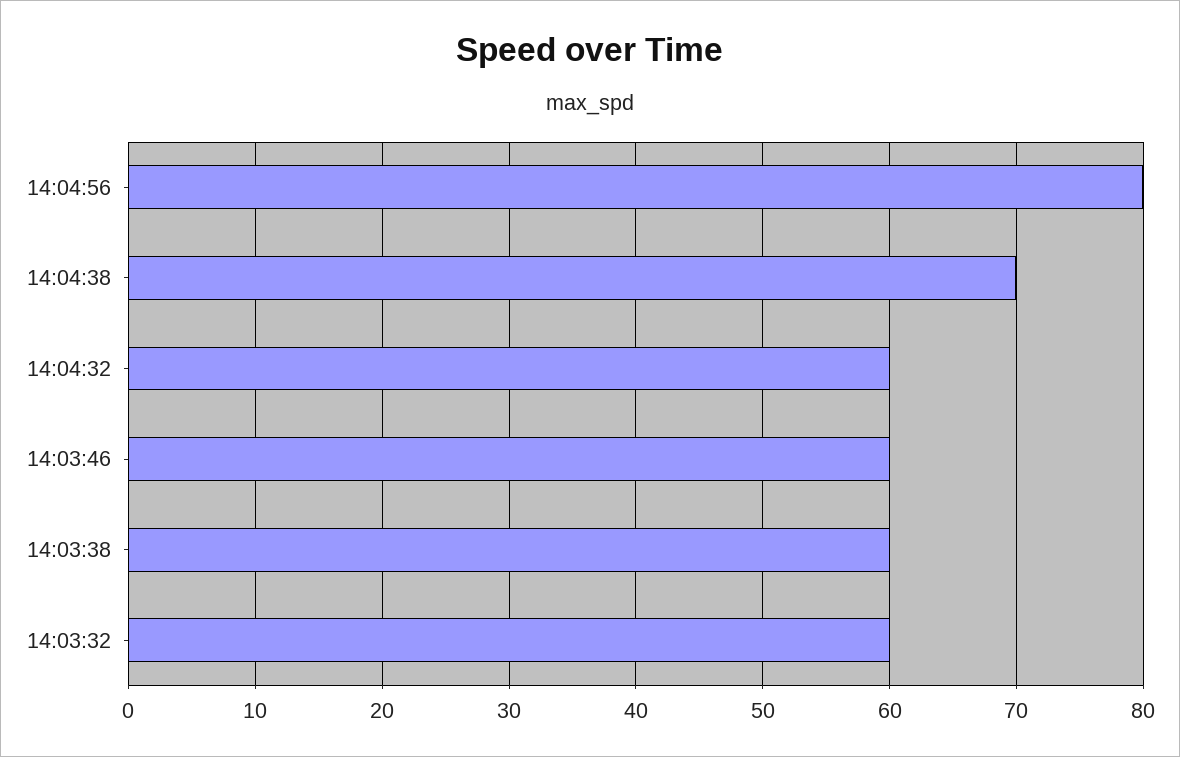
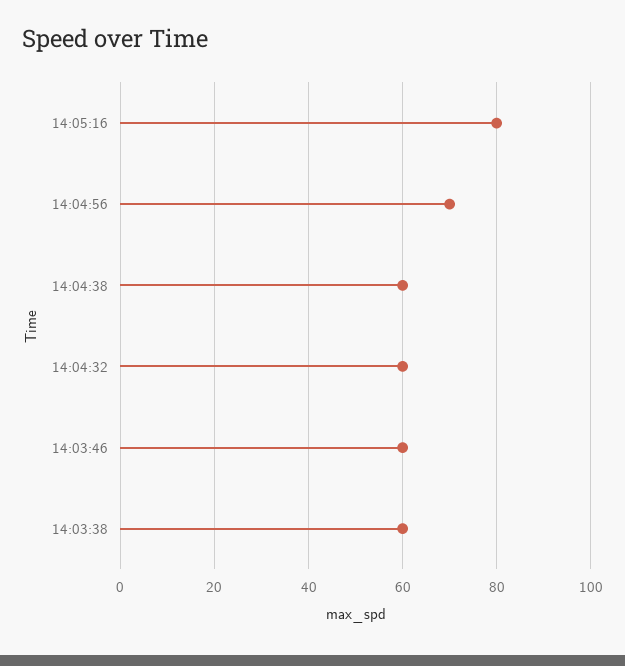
14:04:56: 80 -> 70
14:04:38: 70 -> 60
14:03:32: 60 -> none
14:05:16: none -> 80

